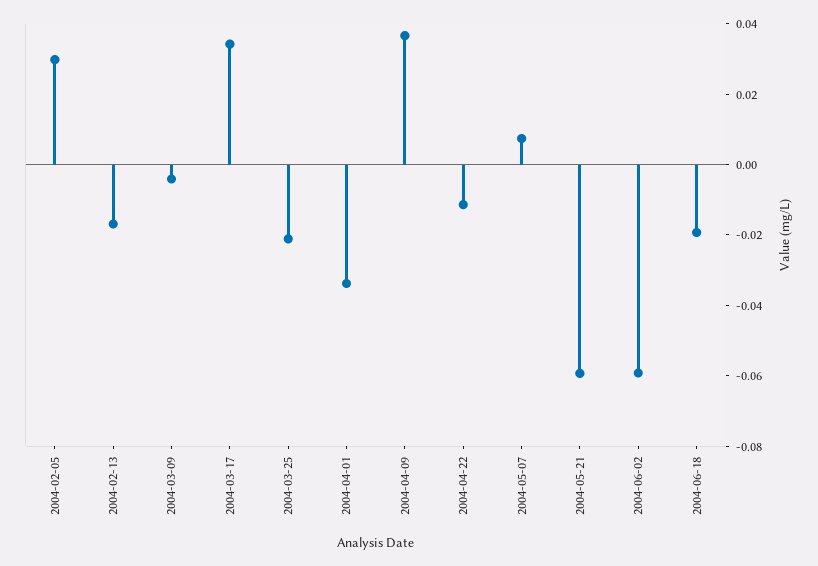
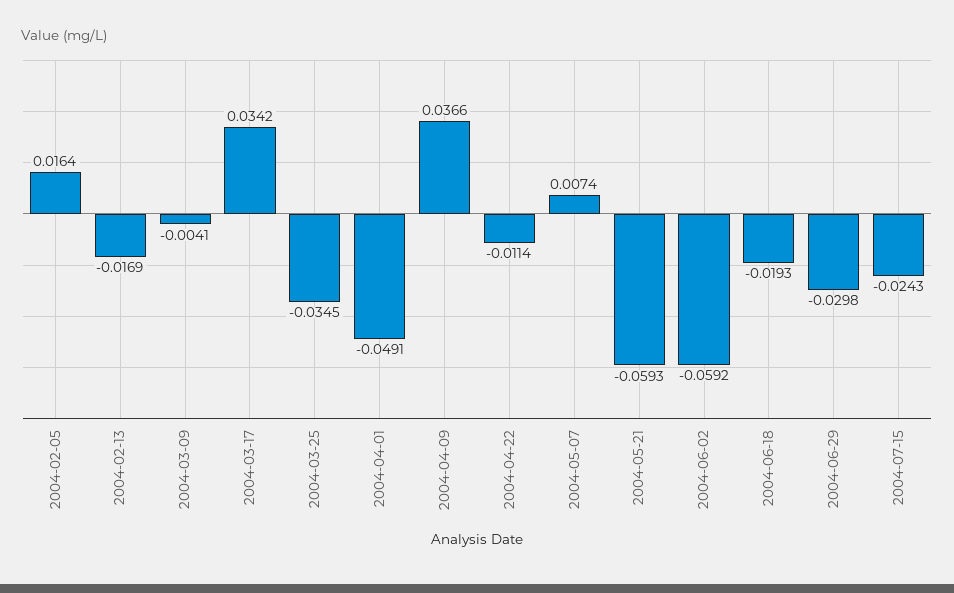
2004-02-05: 0.03 -> 0.0164
2004-03-25: -0.02 -> -0.0345
2004-04-01: -0.035 -> -0.0491
2004-06-29: none -> -0.0298
2004-07-15: none -> -0.0243

